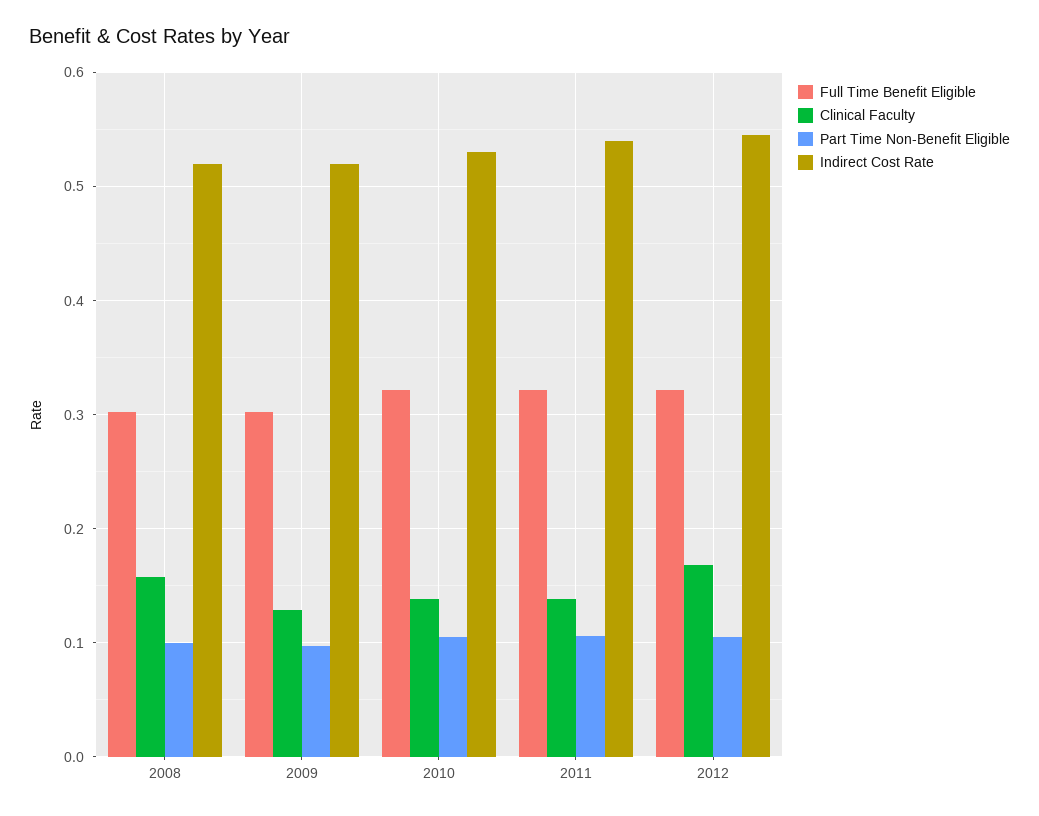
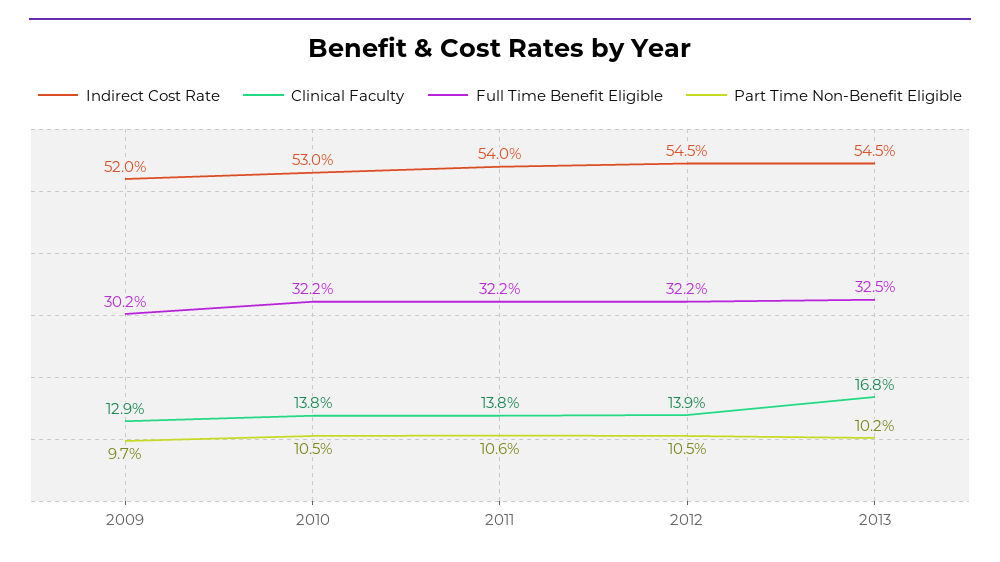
Full Time Benefit Eligible, 2008: 0.3 -> none
Clinical Faculty, 2008: 0.16 -> none
Part Time Non-Benefit Eligible, 2008: 0.1 -> none
Indirect Cost Rate, 2008: 0.52 -> none
Clinical Faculty, 2012: 0.17 -> 0.139
Indirect Cost Rate, 2013: none -> 0.545
Clinical Faculty, 2013: none -> 0.168
Full Time Benefit Eligible, 2013: none -> 0.325
Part Time Non-Benefit Eligible, 2013: none -> 0.102

